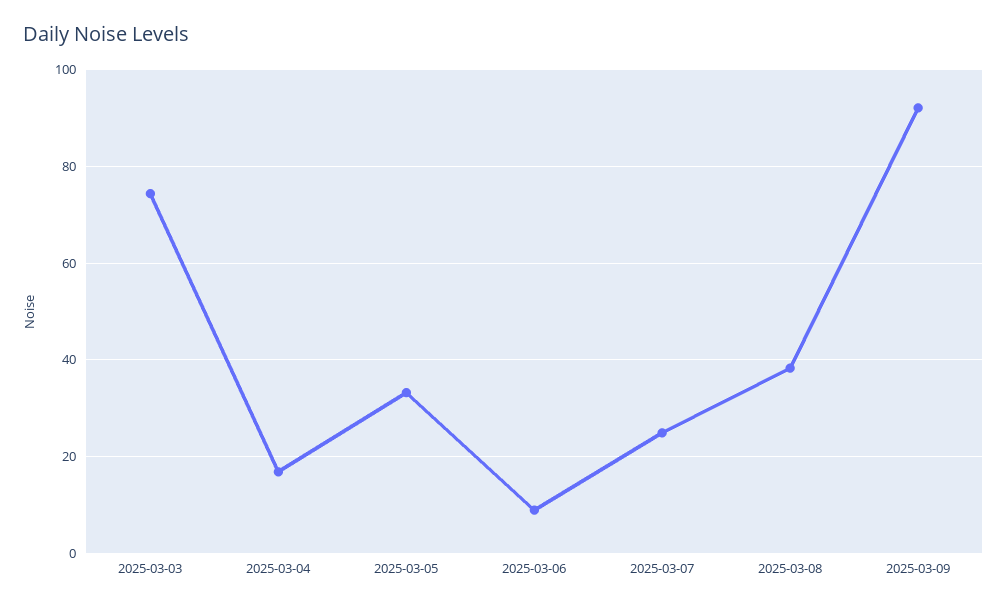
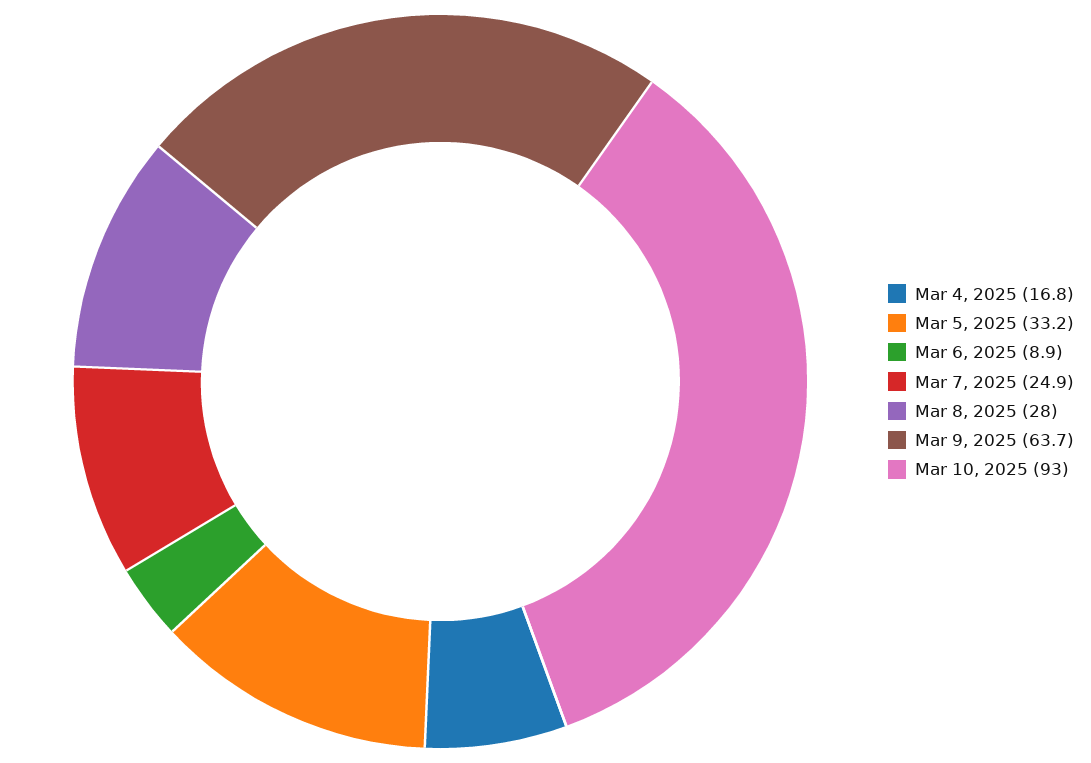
2025-03-03: 74 -> none
2025-03-08: 38 -> 28
2025-03-09: 92 -> 63.7
Mar 10, 2025: none -> 93

